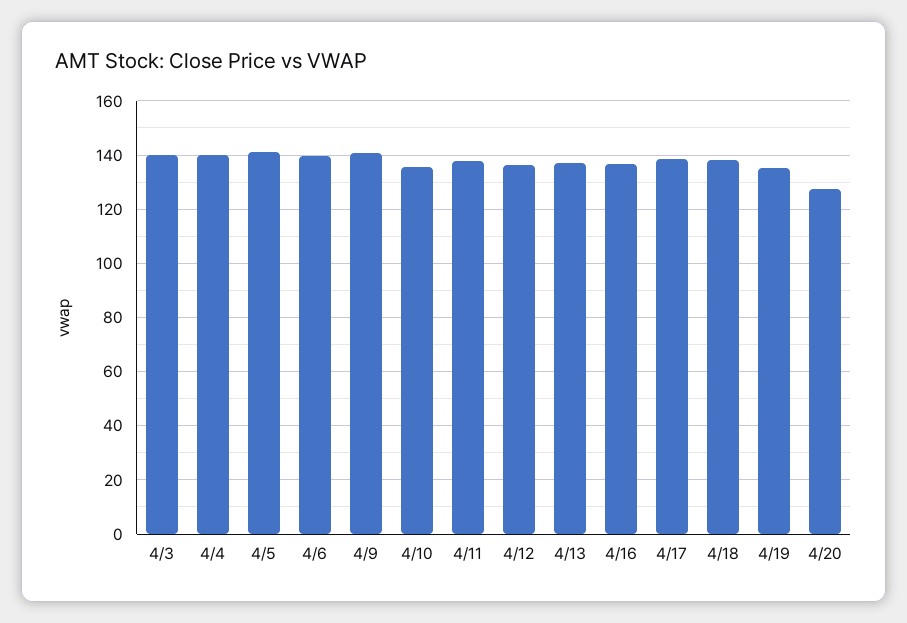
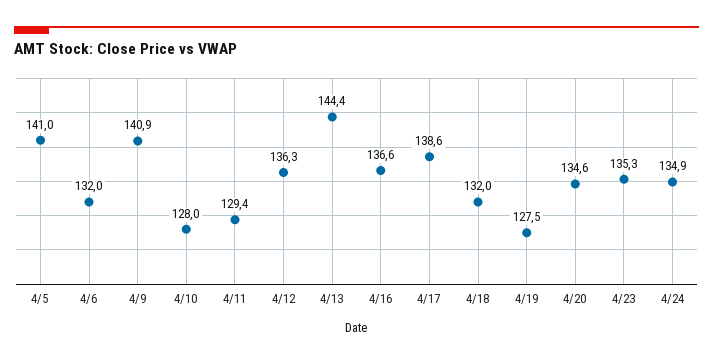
4/3: 140 -> none
4/4: 140 -> none
4/6: 140 -> 132
4/10: 135 -> 128
4/11: 137.5 -> 129.4
4/13: 137.5 -> 144.4
4/18: 137.5 -> 132
4/19: 135 -> 127.5
4/20: 127.5 -> 134.6
4/23: none -> 135.3
4/24: none -> 134.9

